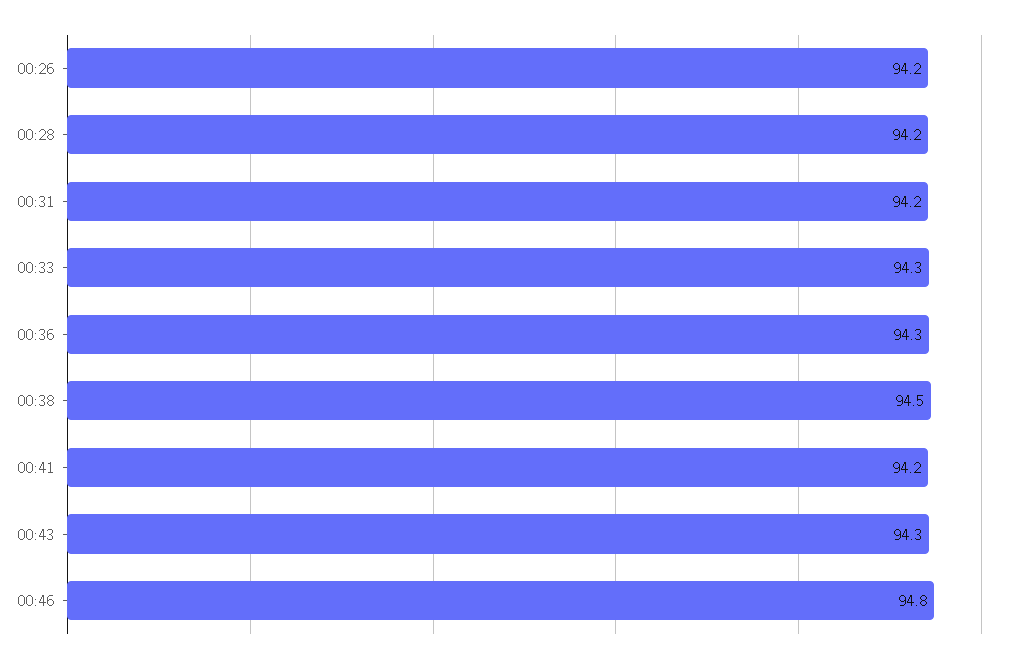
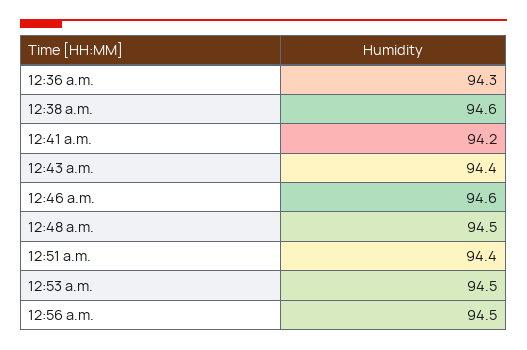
00:26: 94.2 -> none
00:28: 94.2 -> none
00:31: 94.2 -> none
00:33: 94.3 -> none
00:38: 94.5 -> 94.6
00:43: 94.3 -> 94.4
00:46: 94.8 -> 94.6
12:48 a.m.: none -> 94.5
12:51 a.m.: none -> 94.4
12:53 a.m.: none -> 94.5
12:56 a.m.: none -> 94.5

